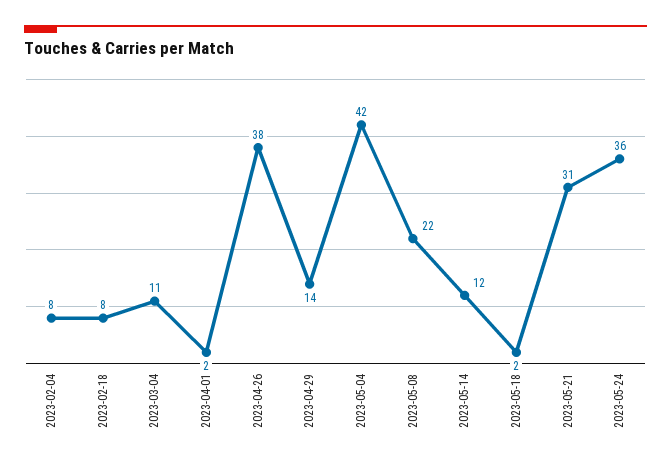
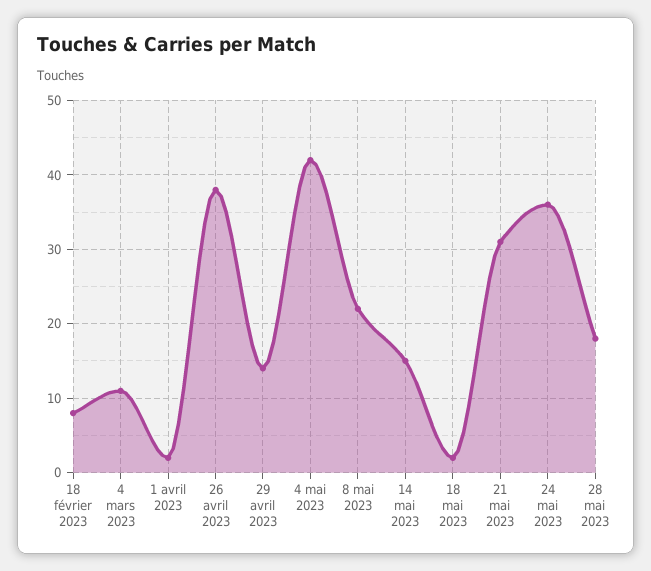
2023-02-04: 8 -> none
2023-05-14: 12 -> 15
28 mai 2023: none -> 18

